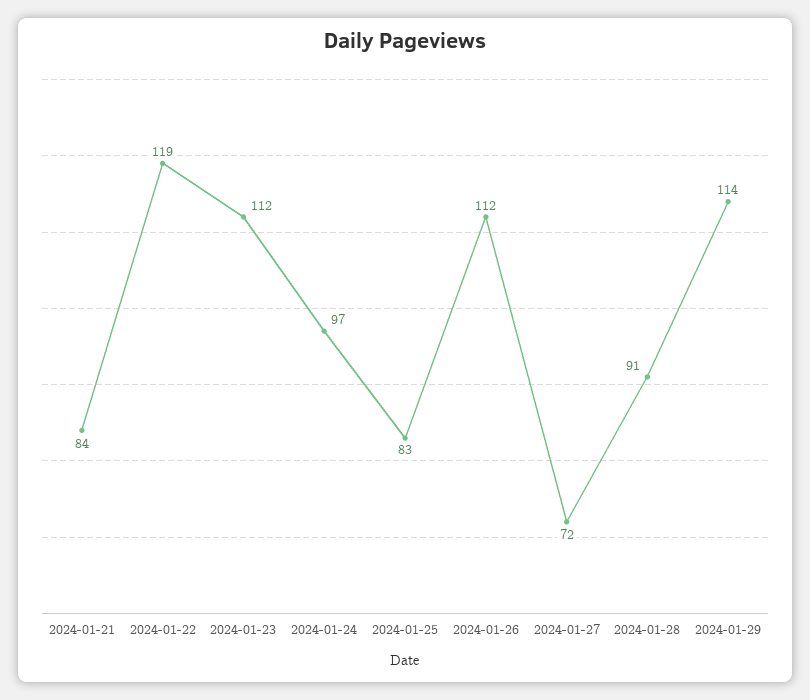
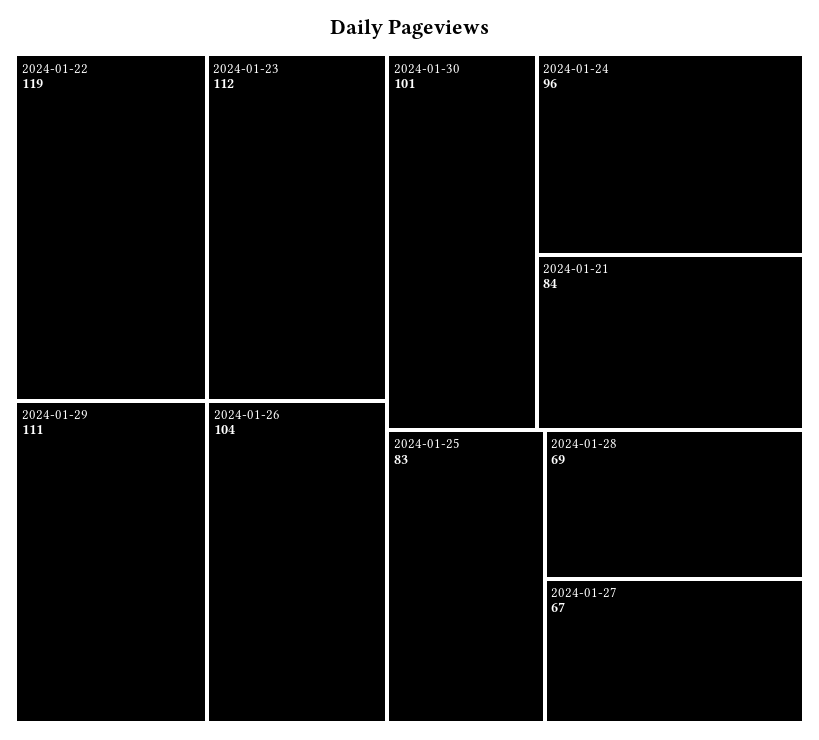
2024-01-24: 97 -> 96
2024-01-26: 112 -> 104
2024-01-27: 72 -> 67
2024-01-28: 91 -> 69
2024-01-29: 114 -> 111
2024-01-30: none -> 101

